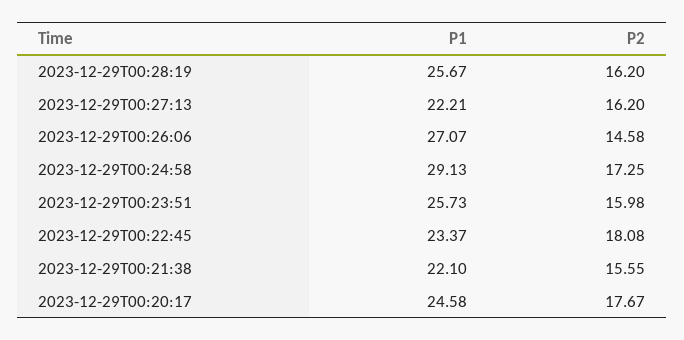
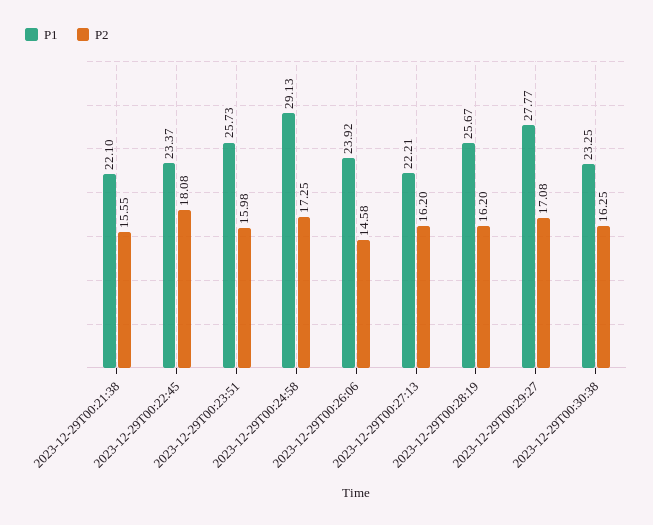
P1, 2023-12-29T00:26:06: 27.07 -> 23.92
P1, 2023-12-29T00:20:17: 24.58 -> none
P2, 2023-12-29T00:20:17: 17.67 -> none
P1, 2023-12-29T00:29:27: none -> 27.77
P2, 2023-12-29T00:29:27: none -> 17.08
P1, 2023-12-29T00:30:38: none -> 23.25
P2, 2023-12-29T00:30:38: none -> 16.25

